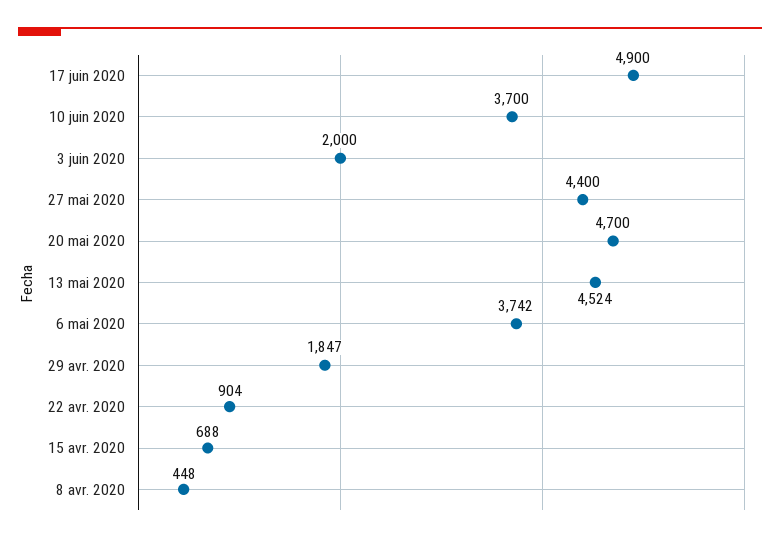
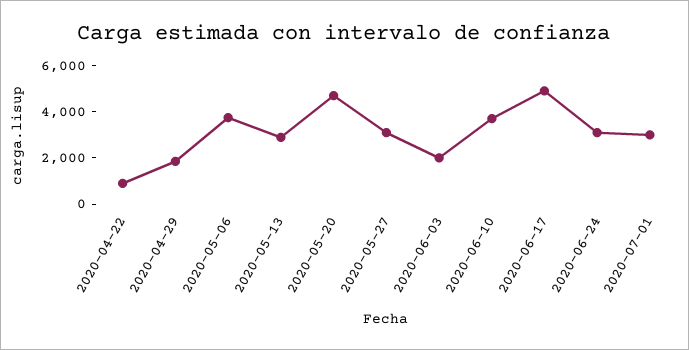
27 mai 2020: 4400 -> 3000
13 mai 2020: 4524 -> 3000
15 avr. 2020: 688 -> none
8 avr. 2020: 448 -> none
2020-06-24: none -> 3000
2020-07-01: none -> 3000

